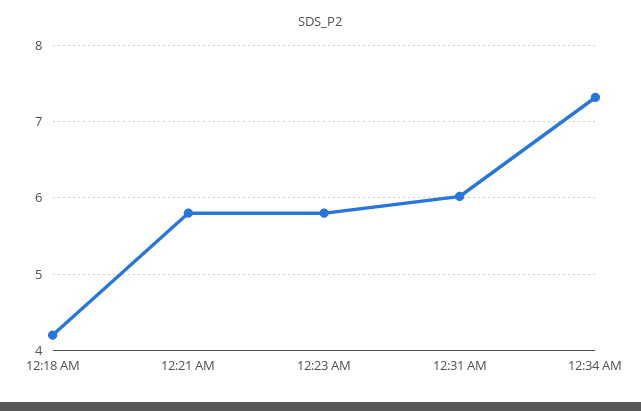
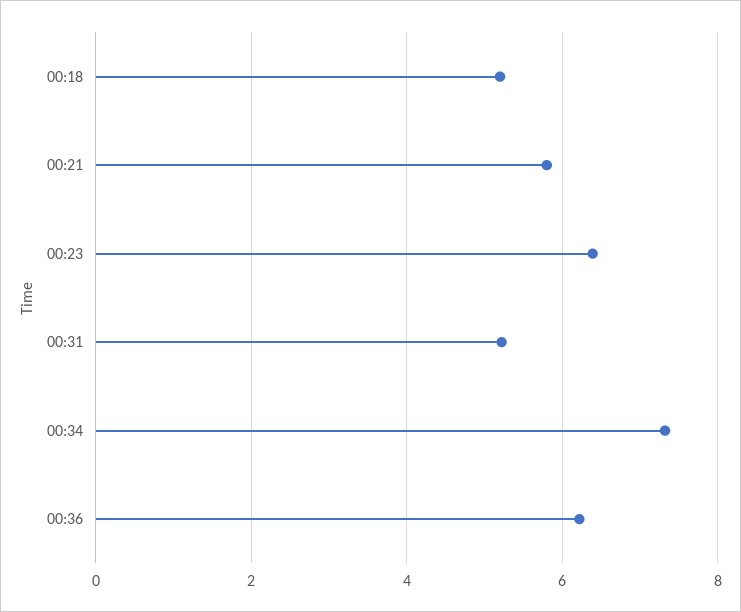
12:18 AM: 4.2 -> 5.2
12:23 AM: 5.8 -> 6.4
12:31 AM: 6 -> 5.2
00:36: none -> 6.2

